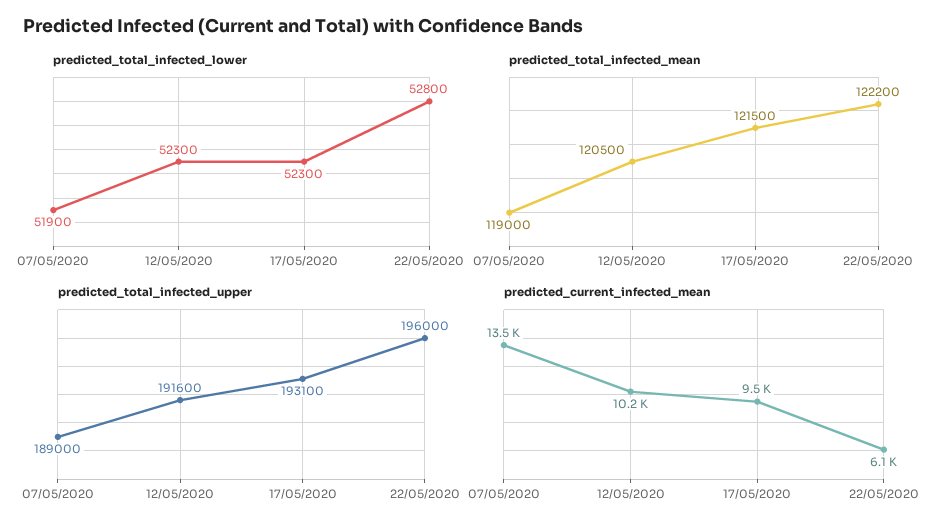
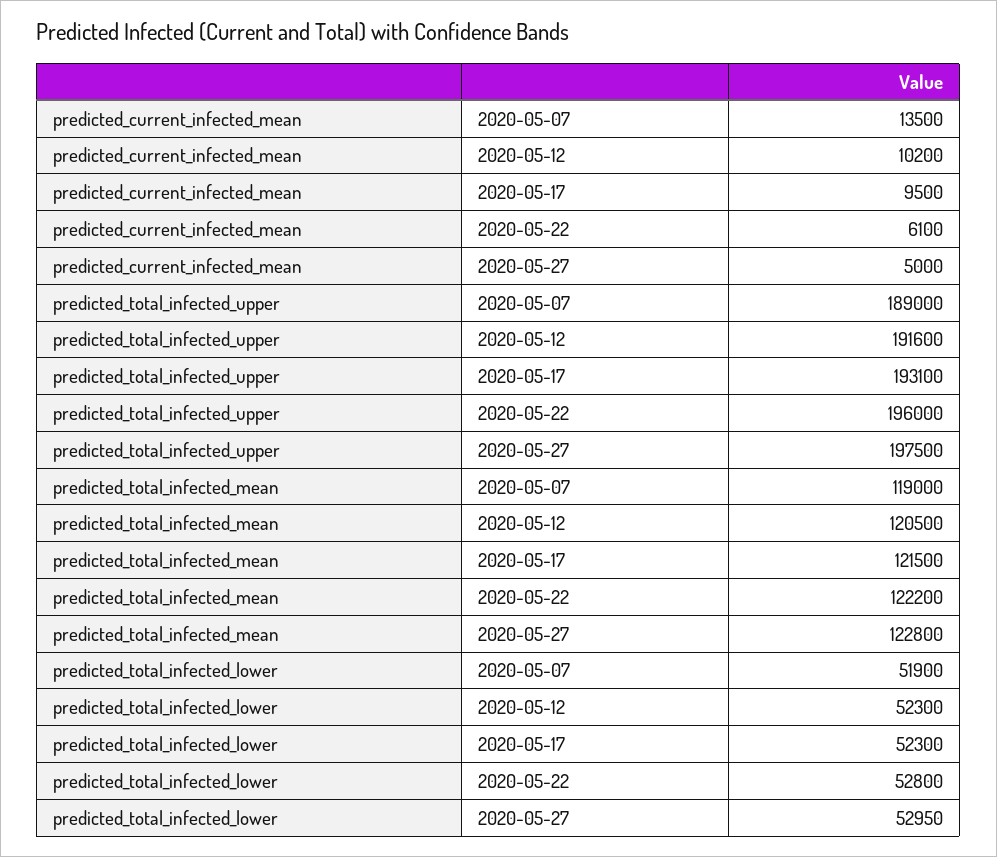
predicted_current_infected_mean, 2020-05-27: none -> 5000
predicted_total_infected_upper, 2020-05-27: none -> 197500
predicted_total_infected_mean, 2020-05-27: none -> 122800
predicted_total_infected_lower, 2020-05-27: none -> 52950

